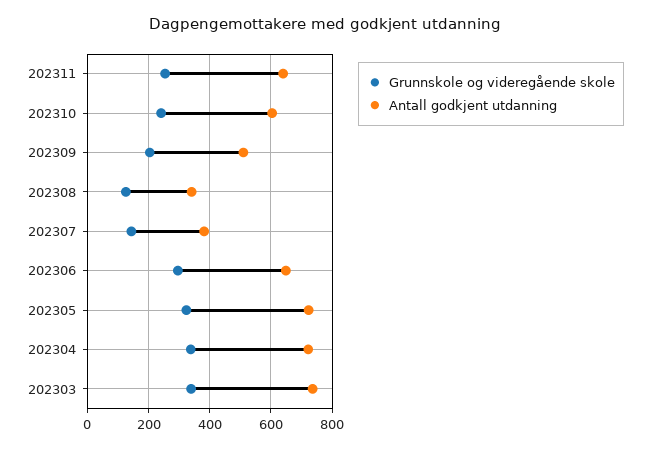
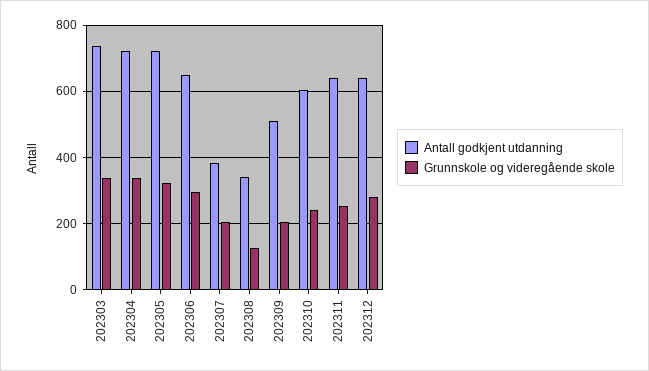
Grunnskole og videregående skole, 202307: 140 -> 200
Antall godkjent utdanning, 202312: none -> 640
Grunnskole og videregående skole, 202312: none -> 280

